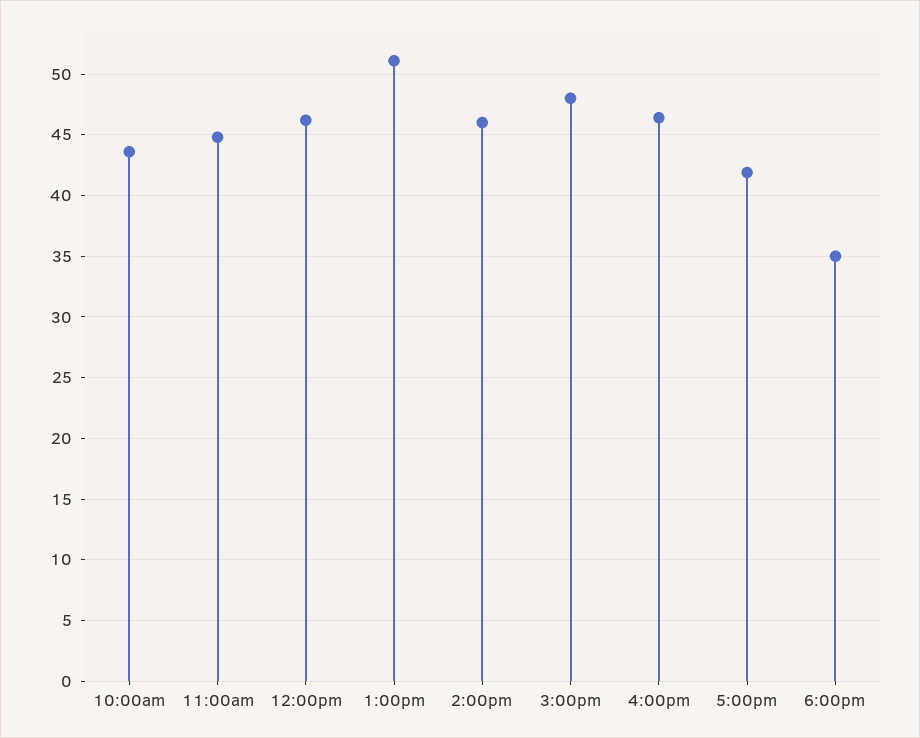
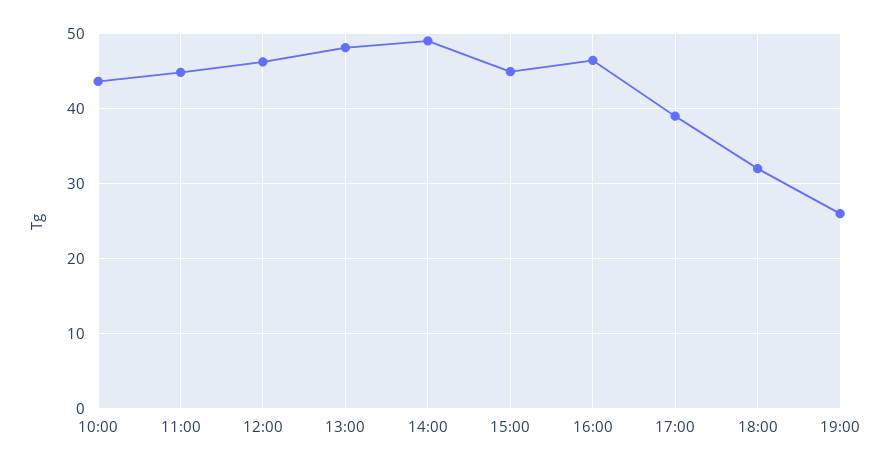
1:00pm: 51 -> 48
2:00pm: 46 -> 49
3:00pm: 48 -> 45
5:00pm: 42 -> 39
6:00pm: 35 -> 32
19:00: none -> 26

